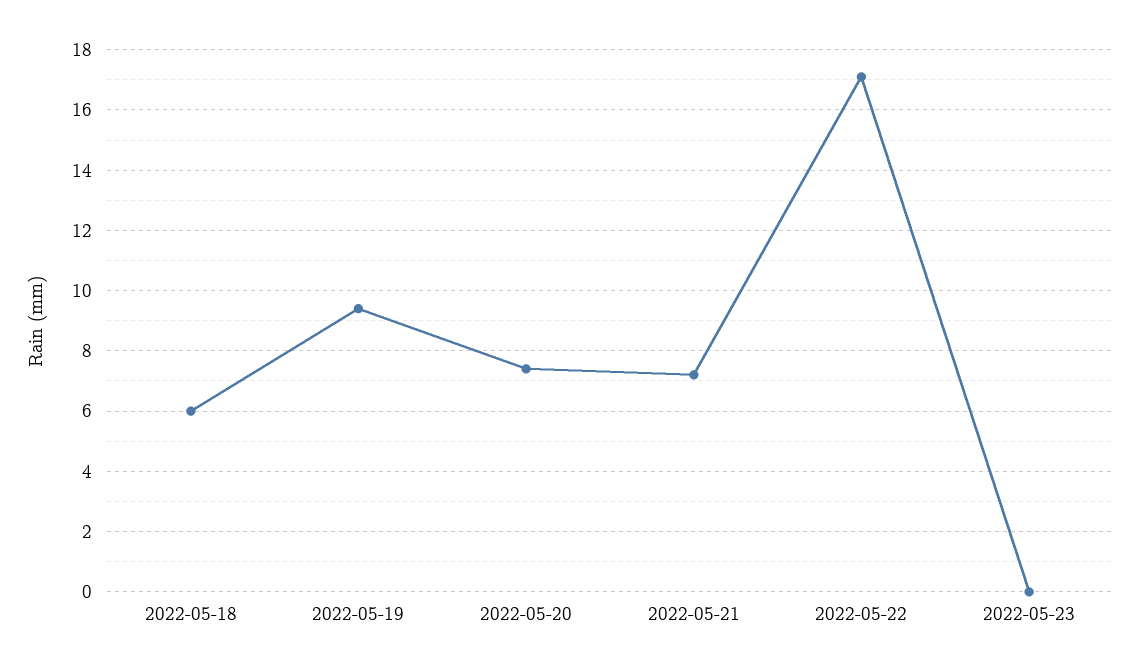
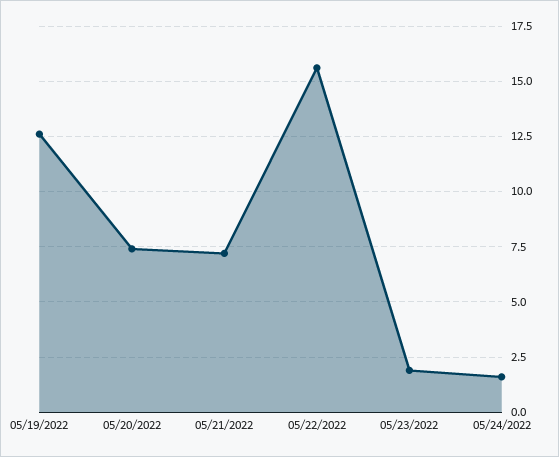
2022-05-18: 6 -> none
2022-05-19: 9.5 -> 12.5
2022-05-22: 17 -> 15.5
2022-05-23: 0 -> 2
05/24/2022: none -> 1.5

